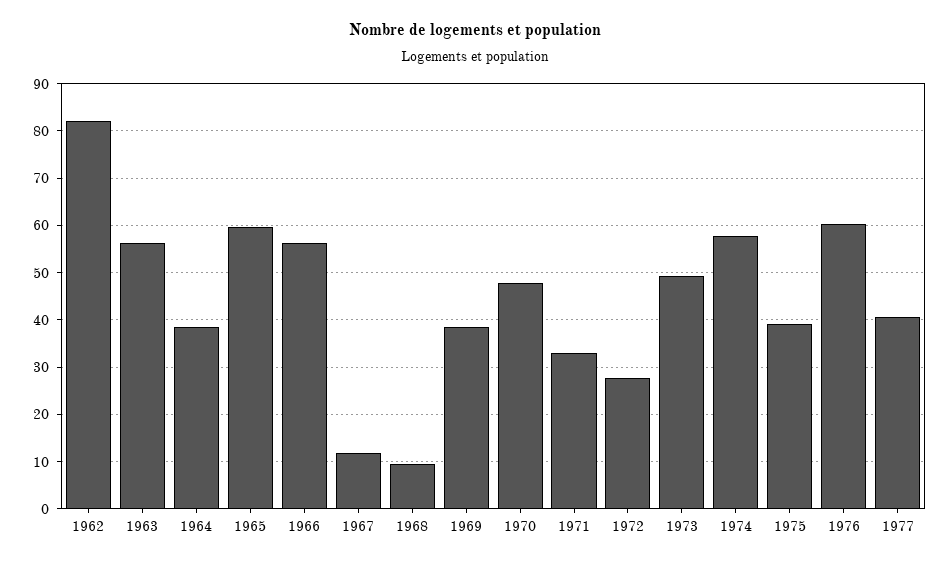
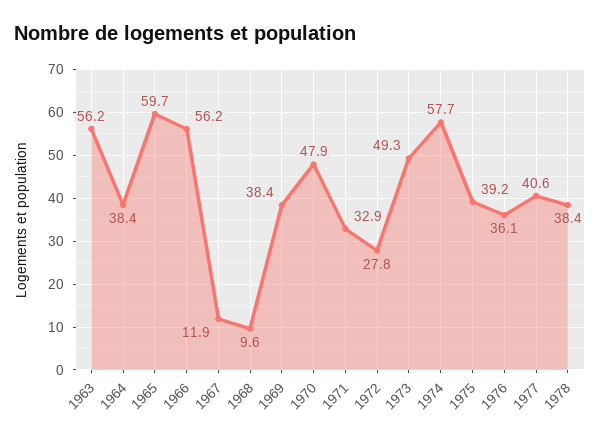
1962: 82 -> none
1976: 60 -> 36.1
1978: none -> 38.4

